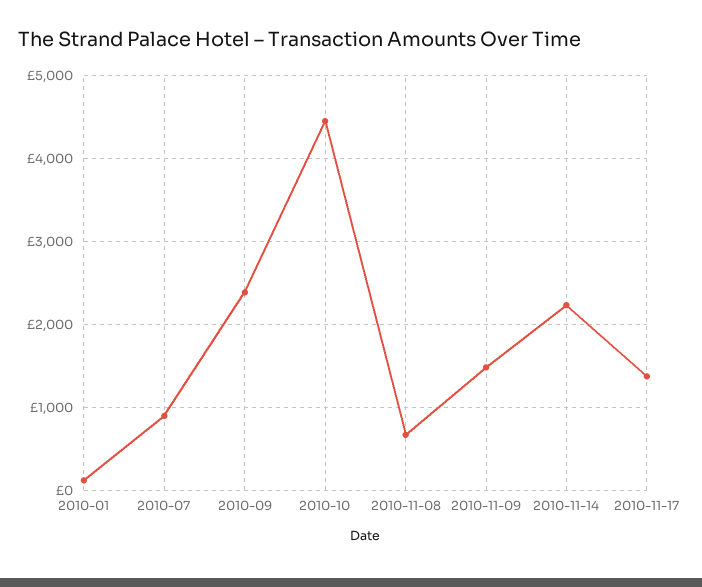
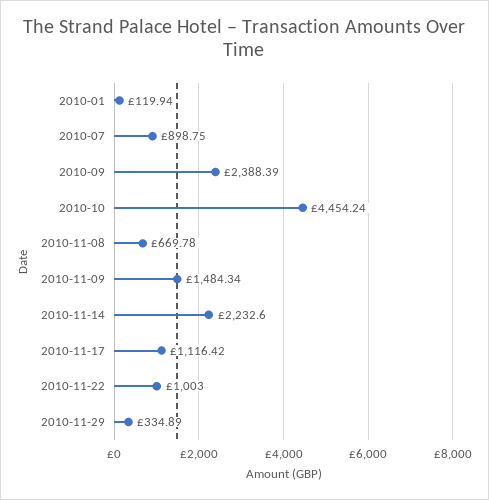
2010-11-17: 1400 -> 1116.42
2010-11-22: none -> 1003
2010-11-29: none -> 334.89

